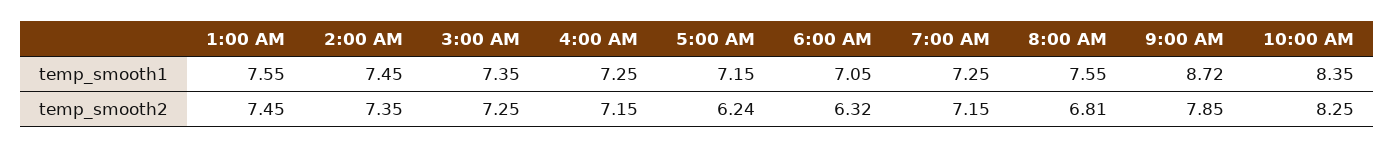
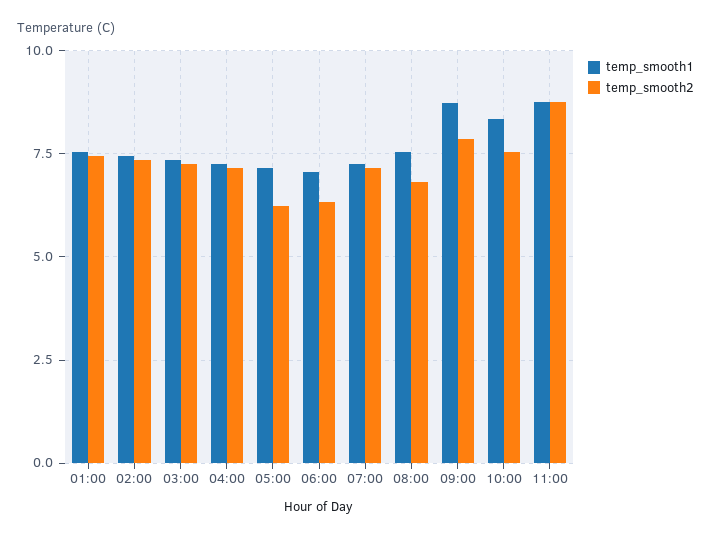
temp_smooth2, 10:00 AM: 8.25 -> 7.5
temp_smooth1, 11:00: none -> 8.75
temp_smooth2, 11:00: none -> 8.75

